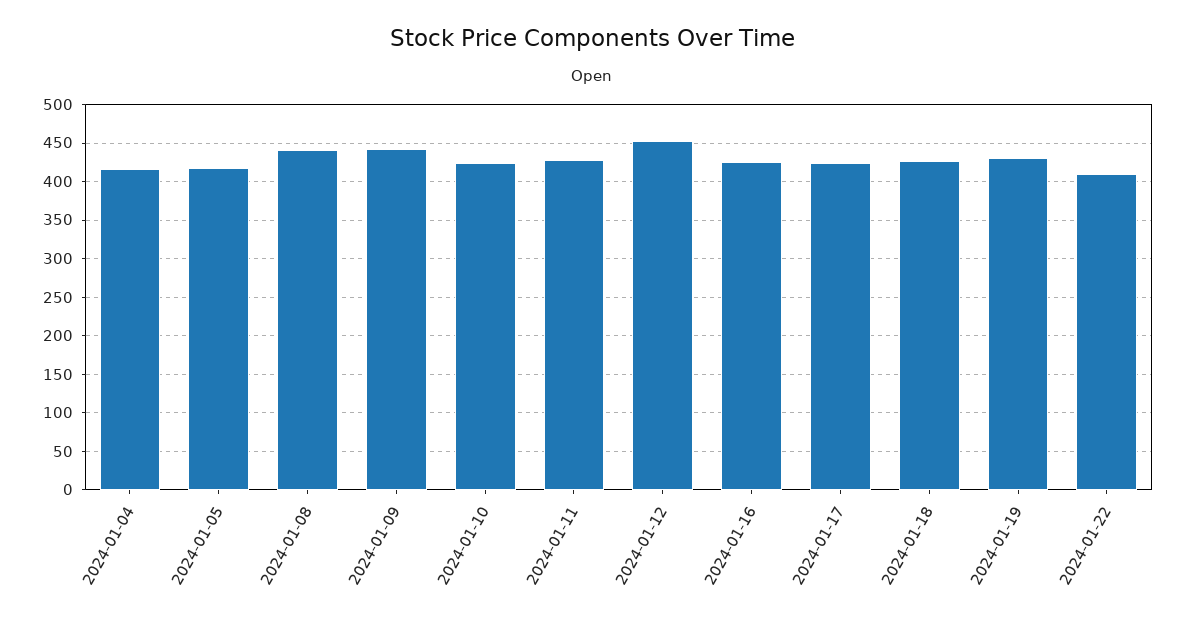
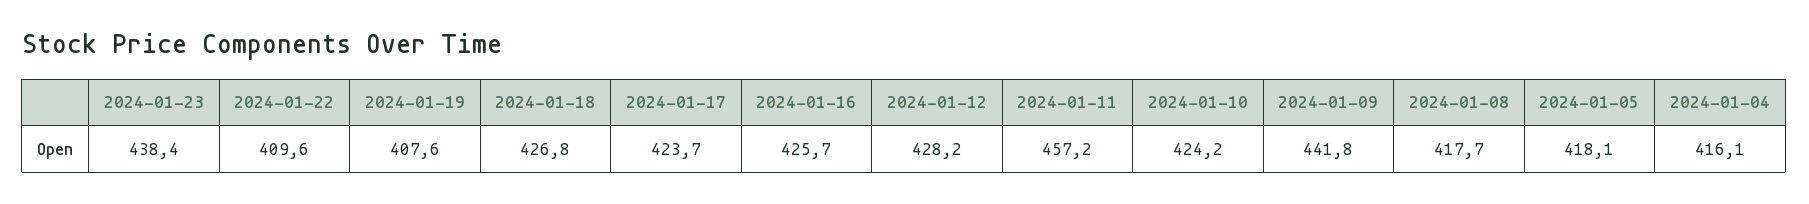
2024-01-08: 440 -> 417.7
2024-01-11: 430 -> 457.2
2024-01-12: 450 -> 428.2
2024-01-19: 430 -> 407.6
2024-01-23: none -> 438.4

